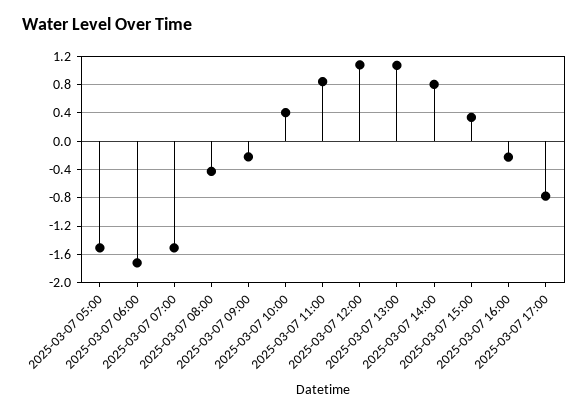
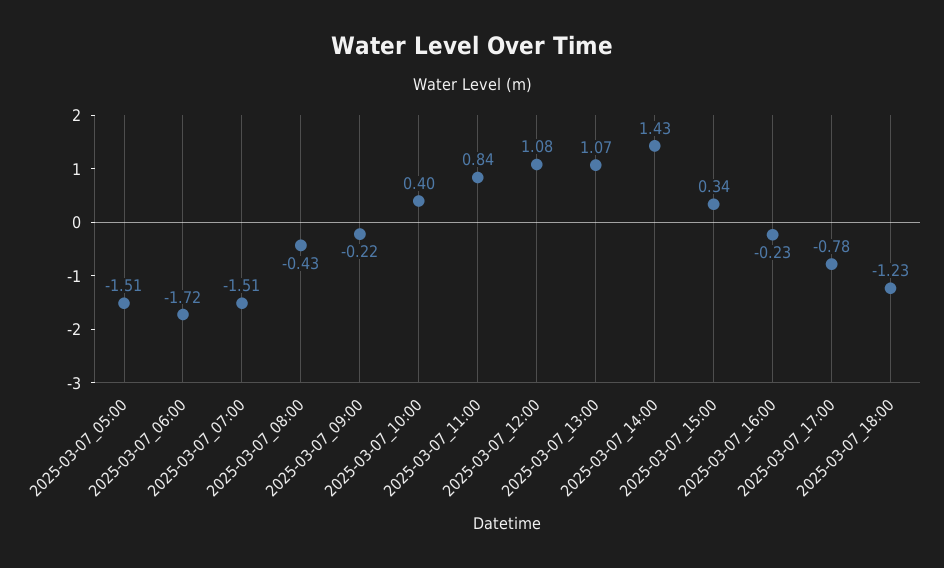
2025-03-07 14:00: 0.8 -> 1.43
2025-03-07_18:00: none -> -1.23

